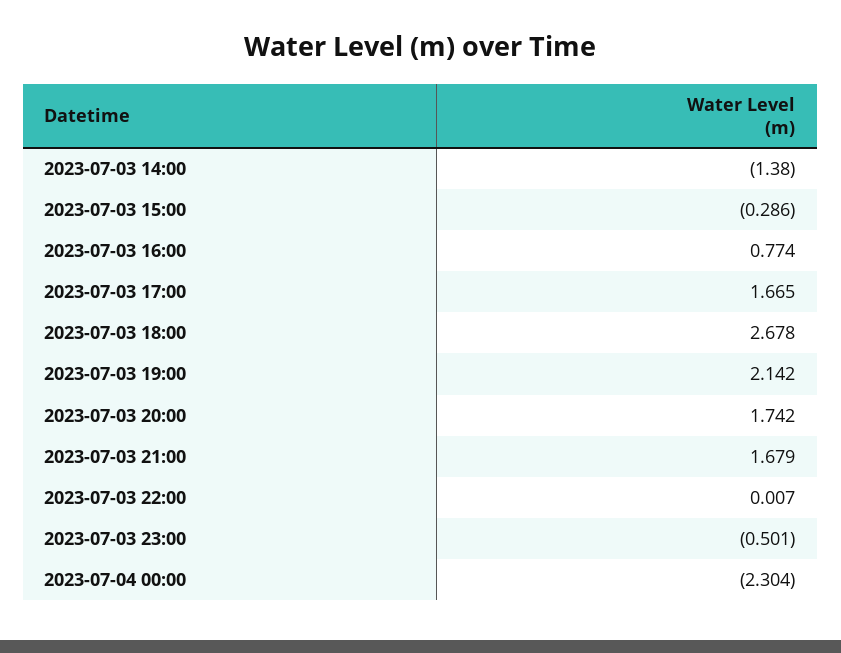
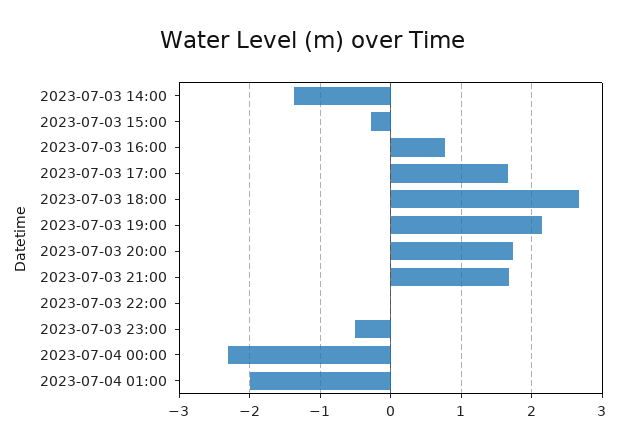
2023-07-04 01:00: none -> -2

